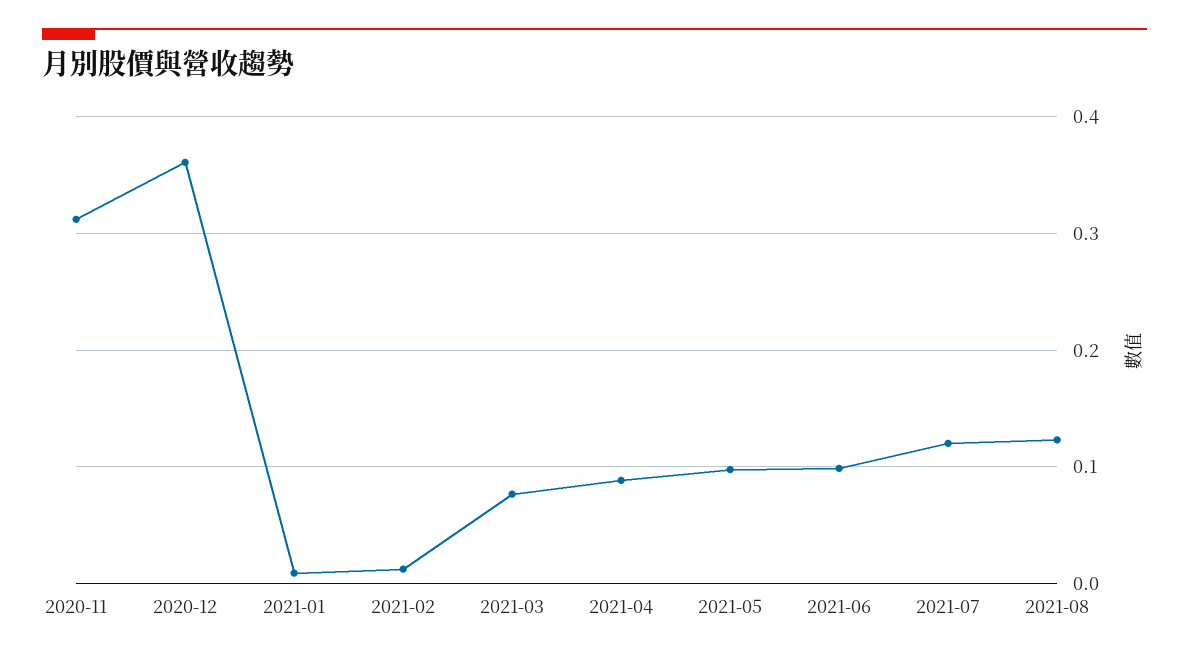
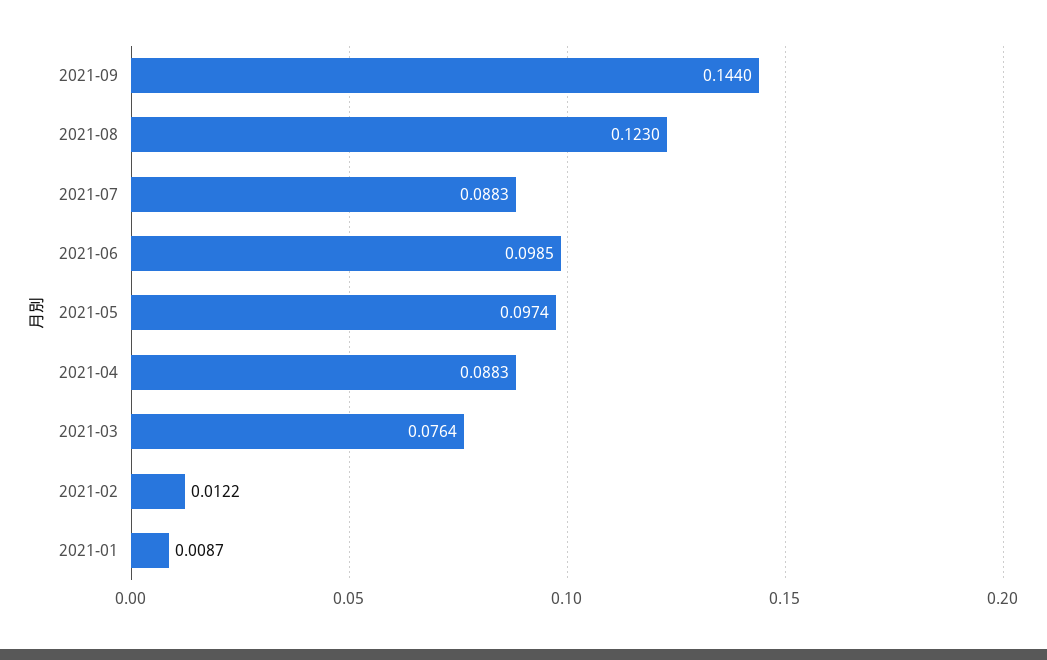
2020-11: 0.31 -> none
2020-12: 0.36 -> none
2021-07: 0.12 -> 0.0883
2021-09: none -> 0.144

